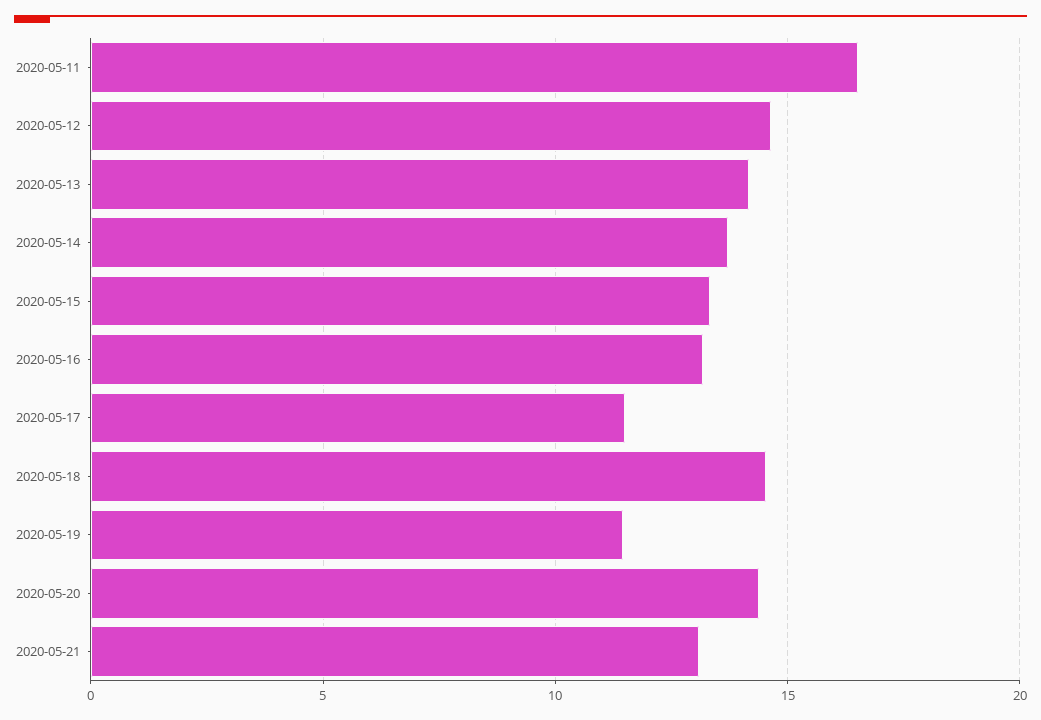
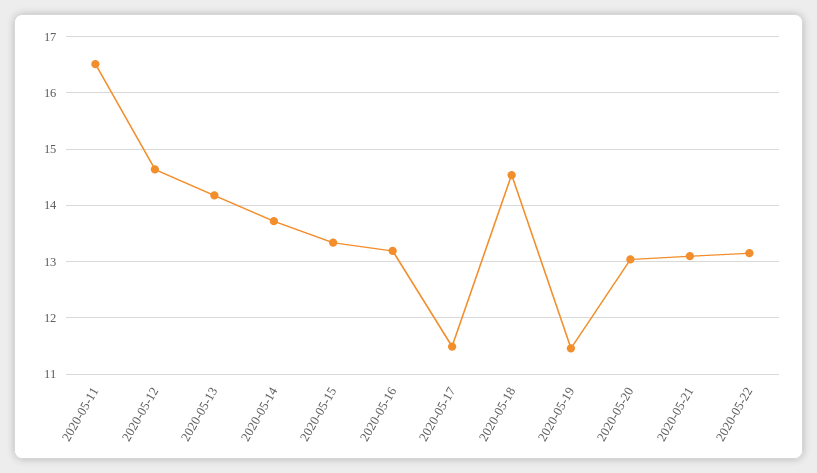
2020-05-20: 14.5 -> 13
2020-05-22: none -> 13.2

